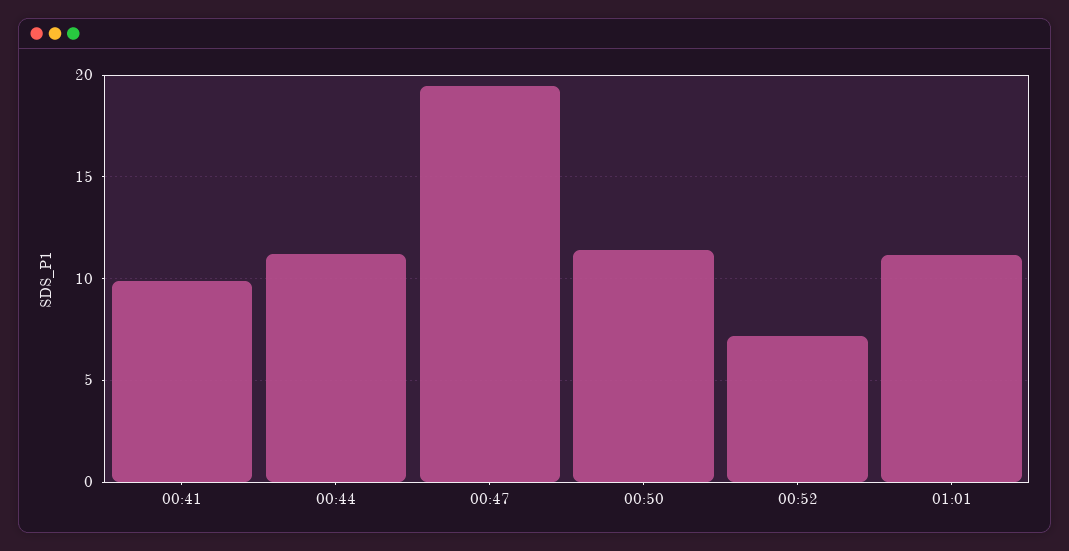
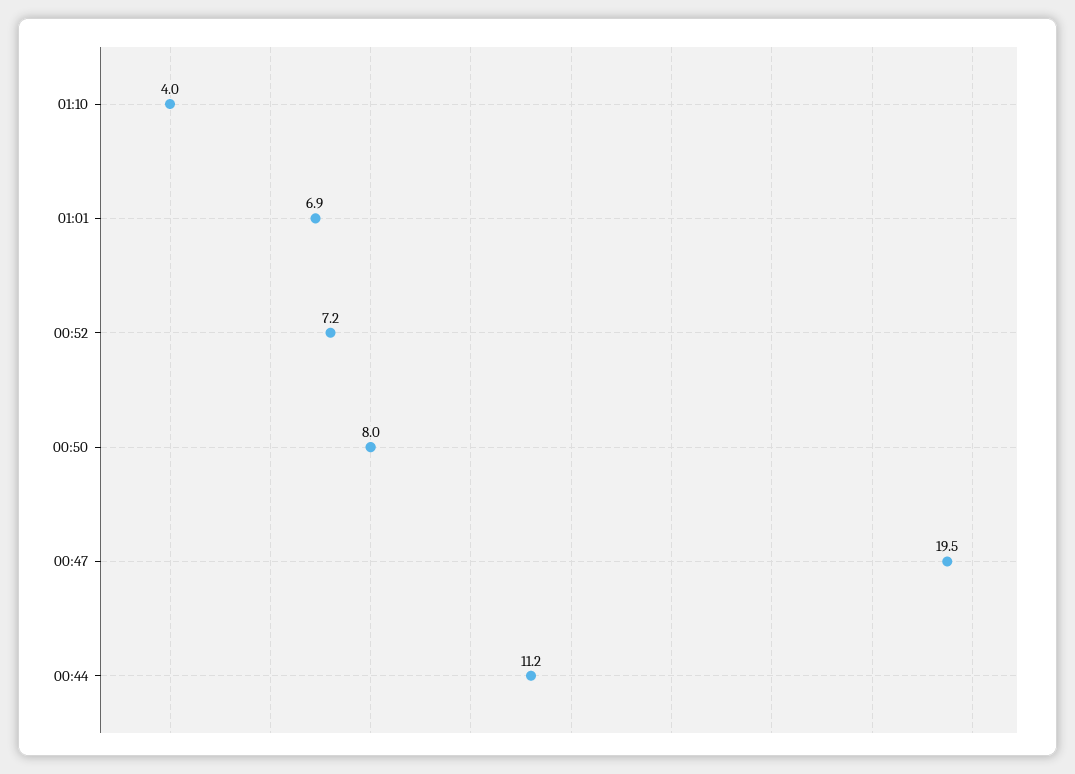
00:41: 10 -> none
00:50: 11.5 -> 8
01:01: 11 -> 6.9
01:10: none -> 4

